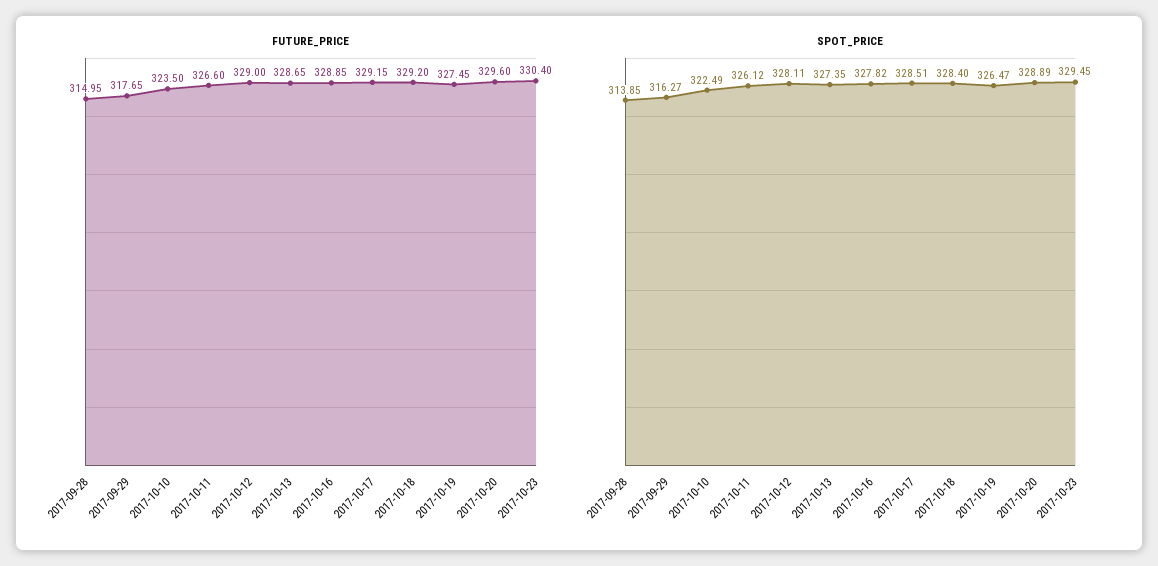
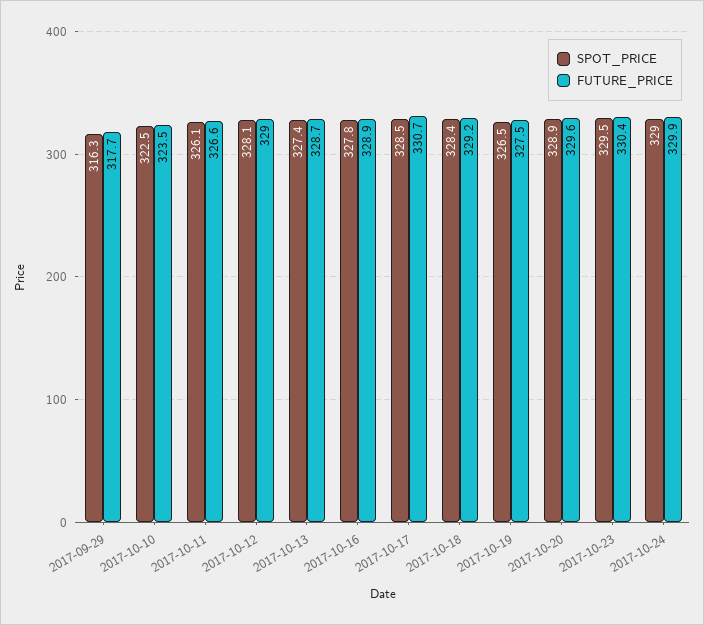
FUTURE_PRICE, 2017-09-28: 314.95 -> none
FUTURE_PRICE, 2017-10-17: 329.15 -> 330.7
SPOT_PRICE, 2017-09-28: 313.85 -> none
SPOT_PRICE, 2017-10-24: none -> 329
FUTURE_PRICE, 2017-10-24: none -> 329.9

